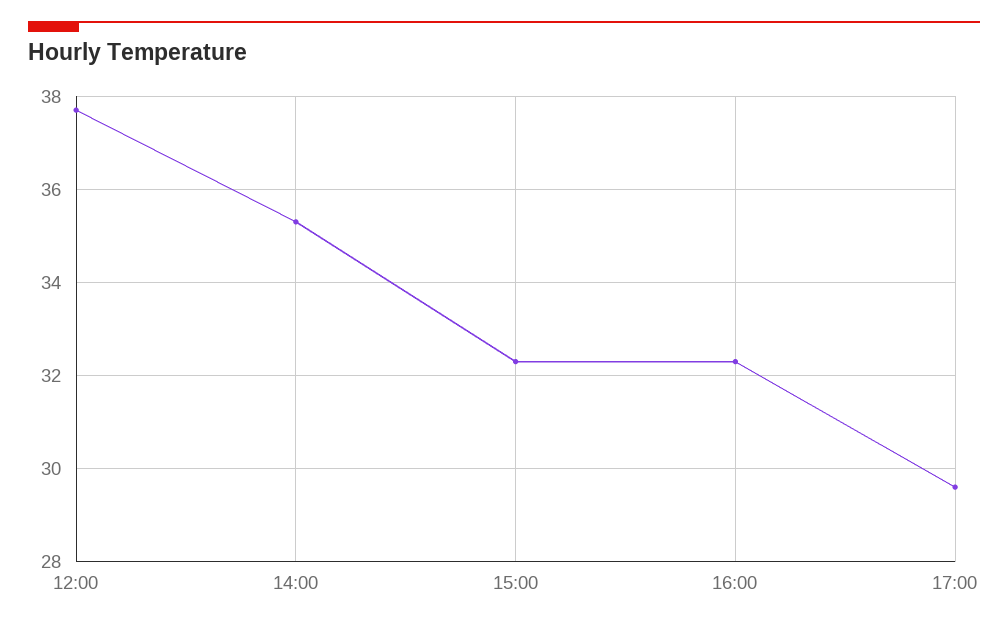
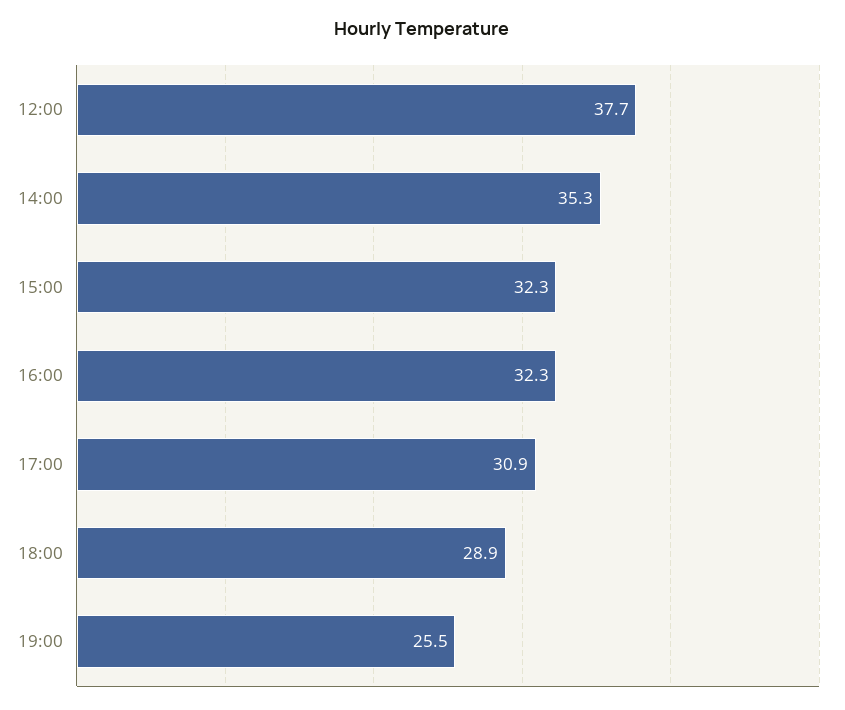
17:00: 29.5 -> 30.9
18:00: none -> 28.9
19:00: none -> 25.5

